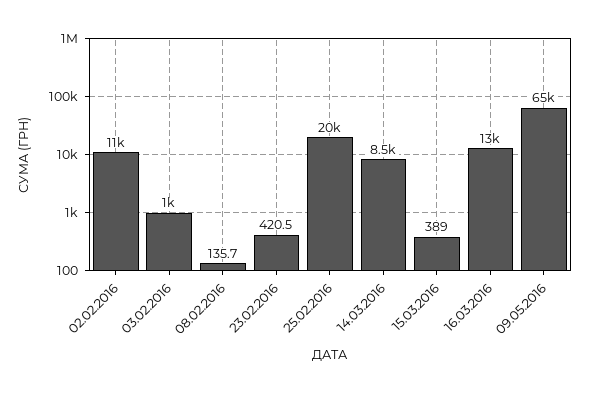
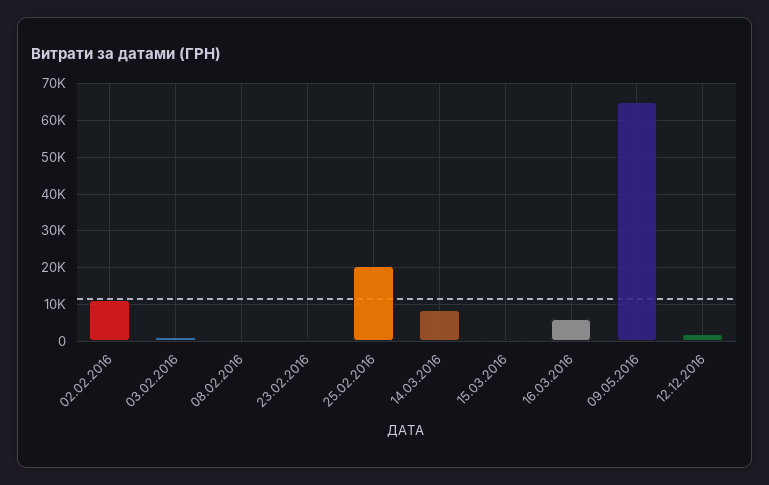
16.03.2016: 13000 -> 6000
12.12.2016: none -> 2000

